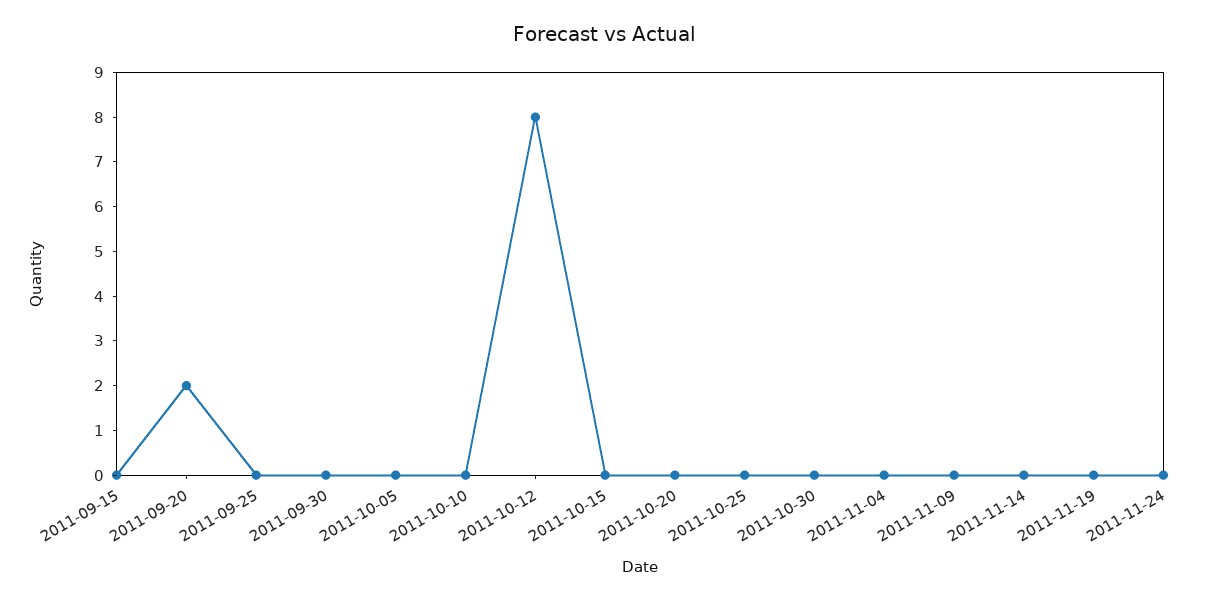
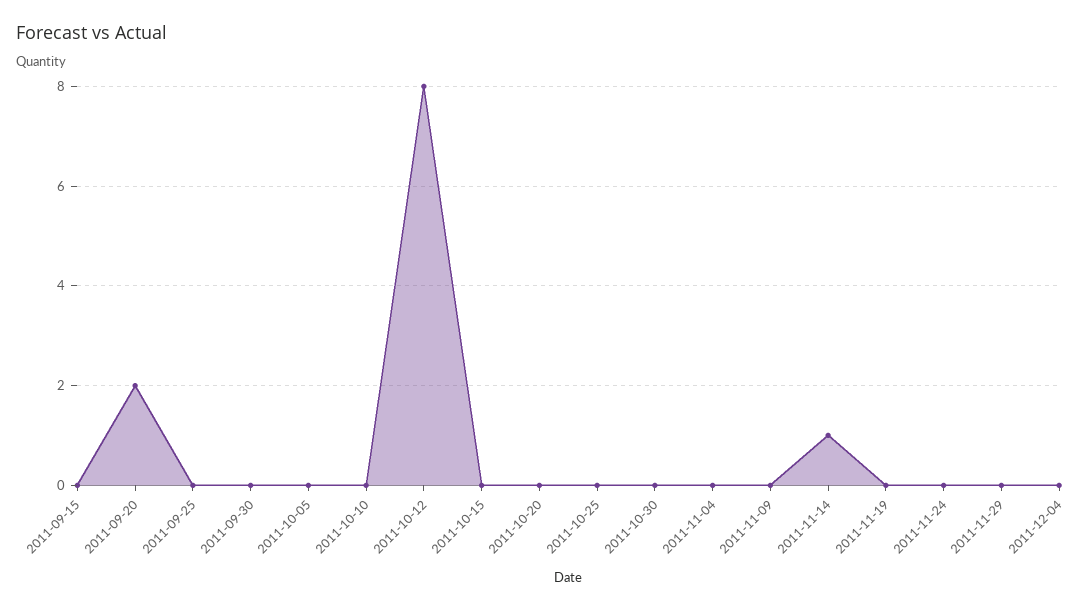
2011-11-14: 0 -> 1
2011-11-29: none -> 0
2011-12-04: none -> 0

